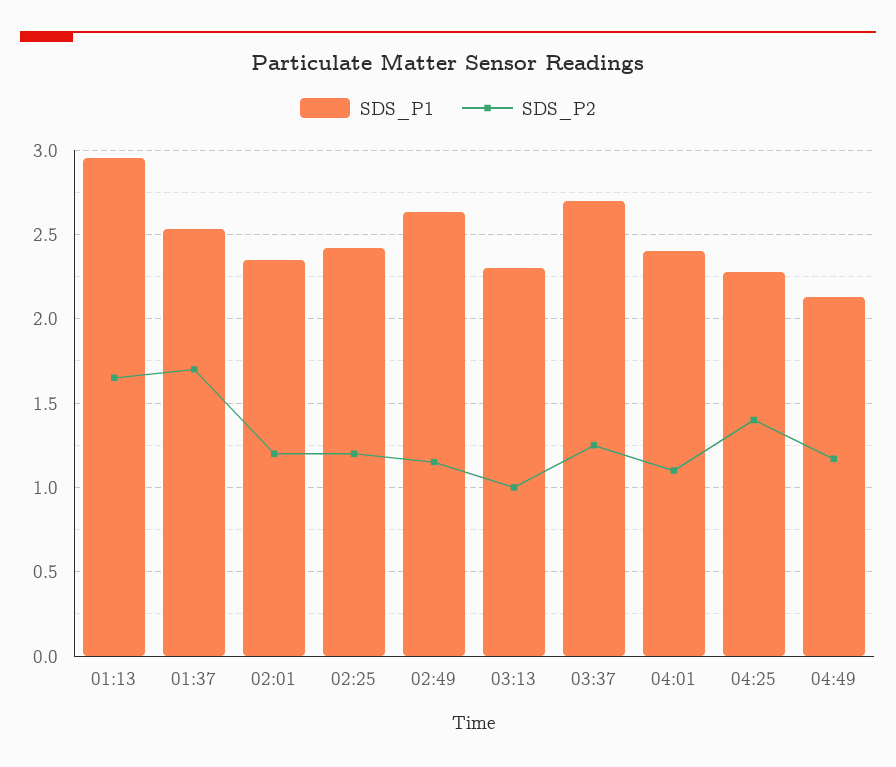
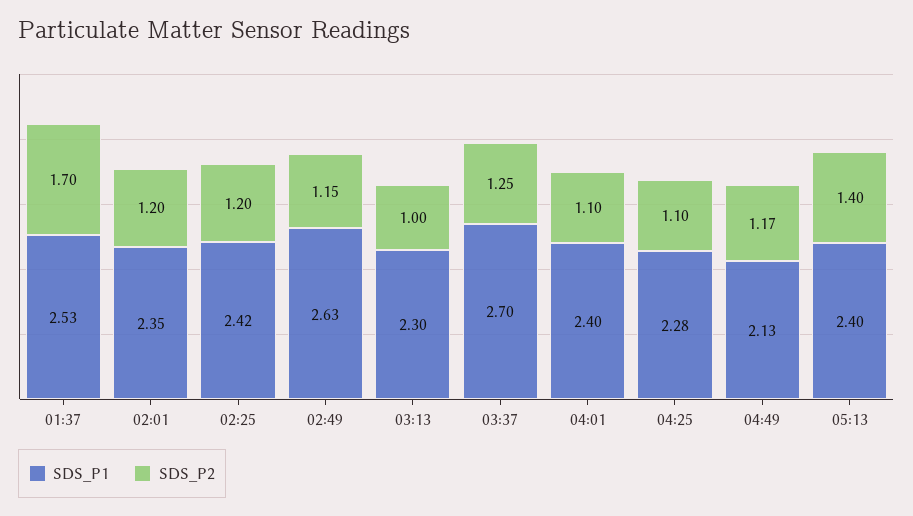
SDS_P1, 01:13: 2.95 -> none
SDS_P2, 01:13: 1.65 -> none
SDS_P2, 04:25: 1.4 -> 1.1
SDS_P1, 05:13: none -> 2.4
SDS_P2, 05:13: none -> 1.4

